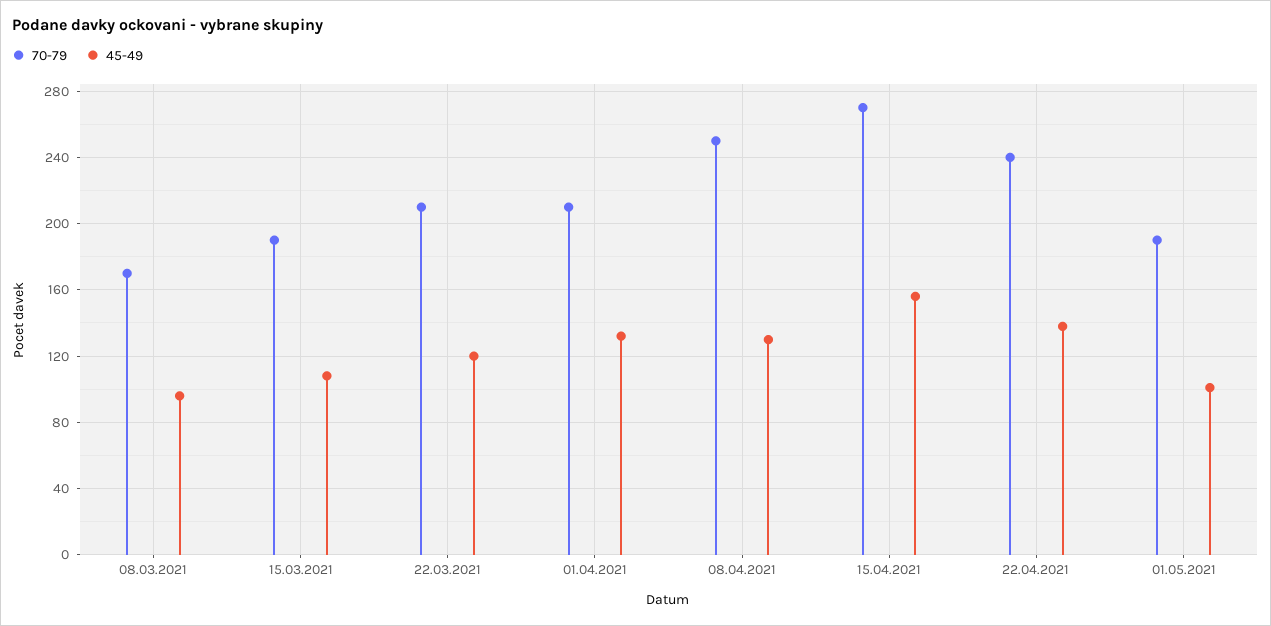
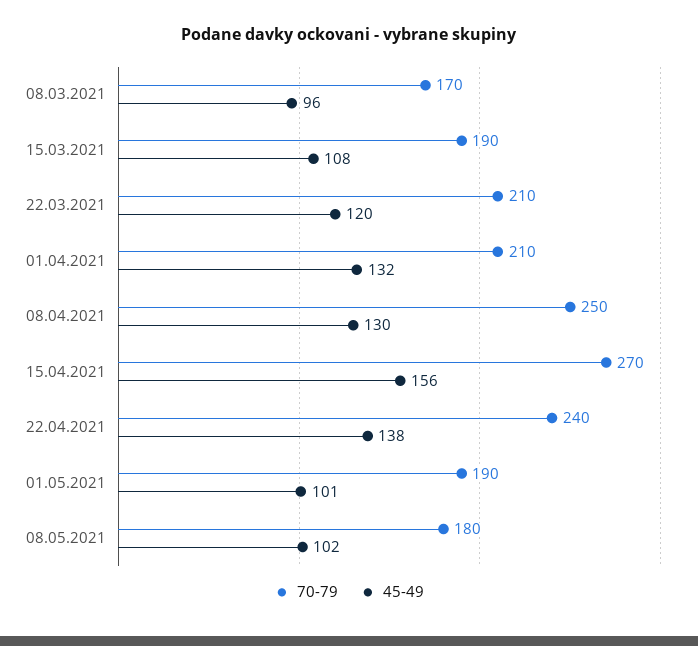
70-79, 08.05.2021: none -> 180
45-49, 08.05.2021: none -> 102

